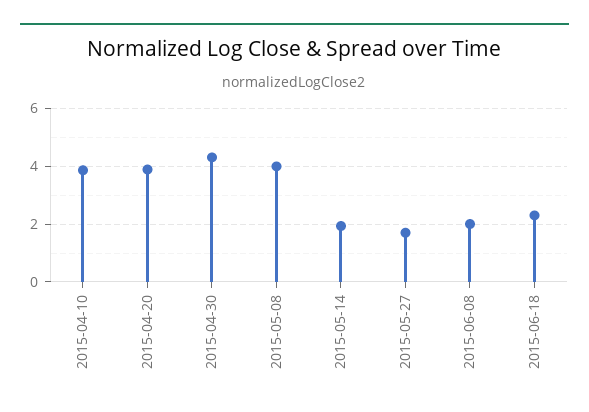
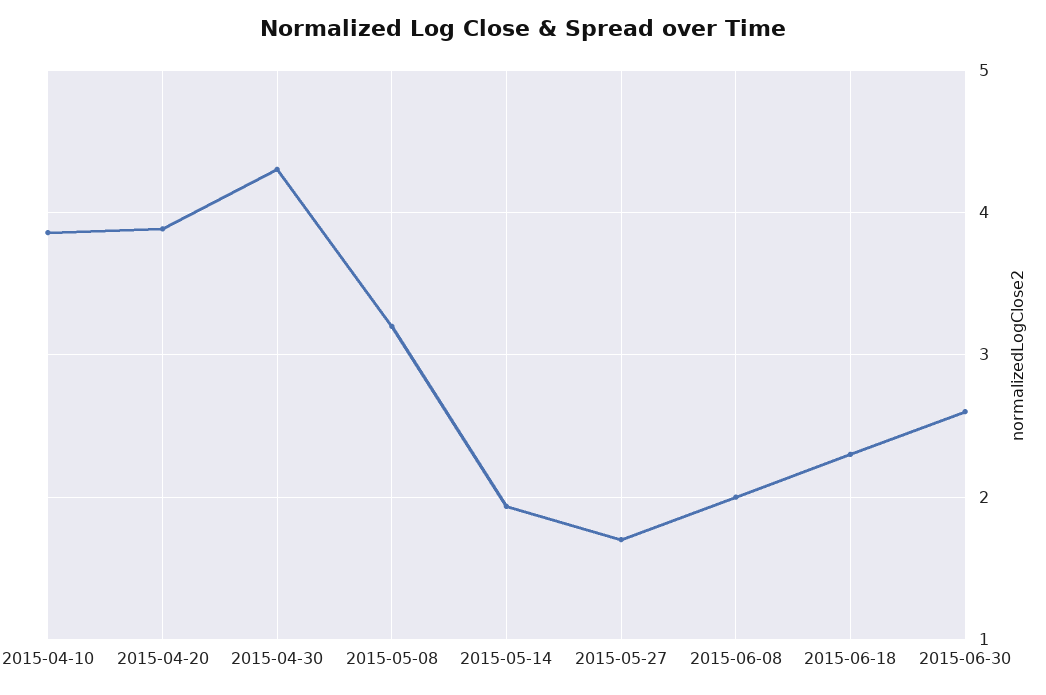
2015-05-08: 4 -> 3.2
2015-06-30: none -> 2.6

